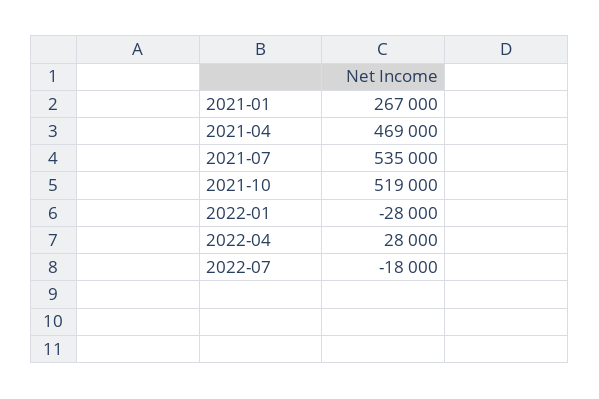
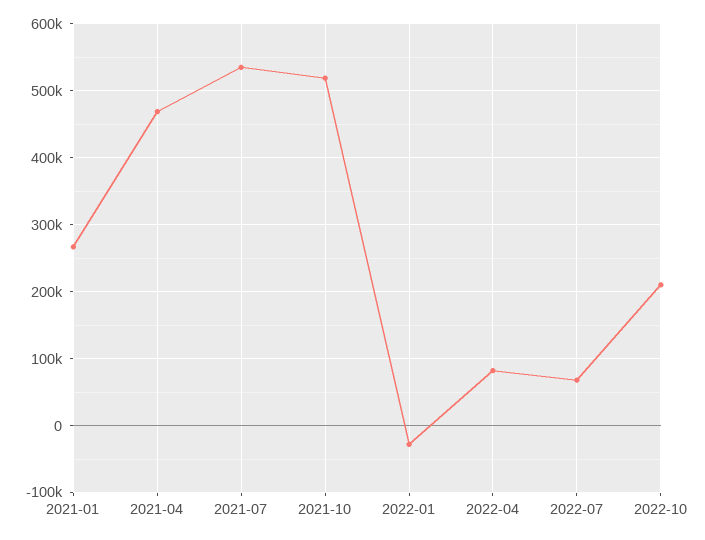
2022-04: 28000 -> 80000
2022-07: -18000 -> 70000
2022-10: none -> 210000

